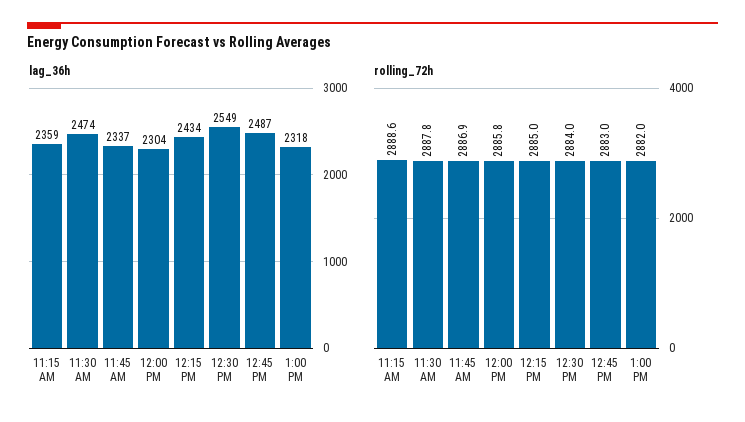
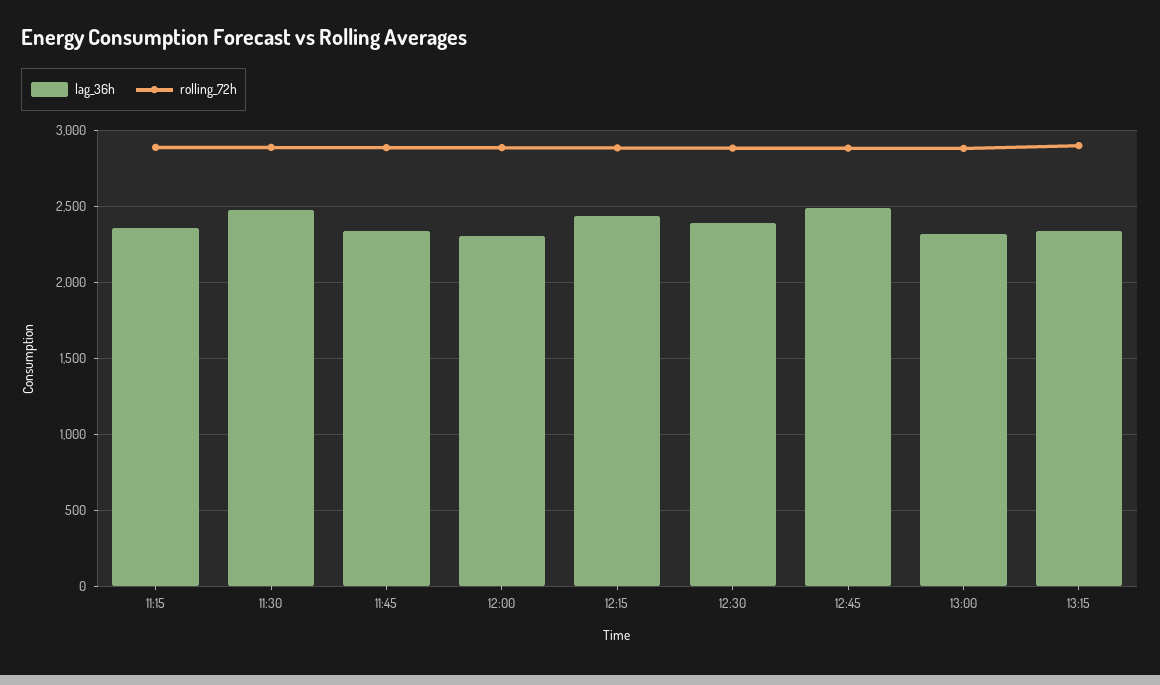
lag_36h, 12:30 PM: 2549 -> 2400
lag_36h, 13:15: none -> 2350
rolling_72h, 13:15: none -> 2900

